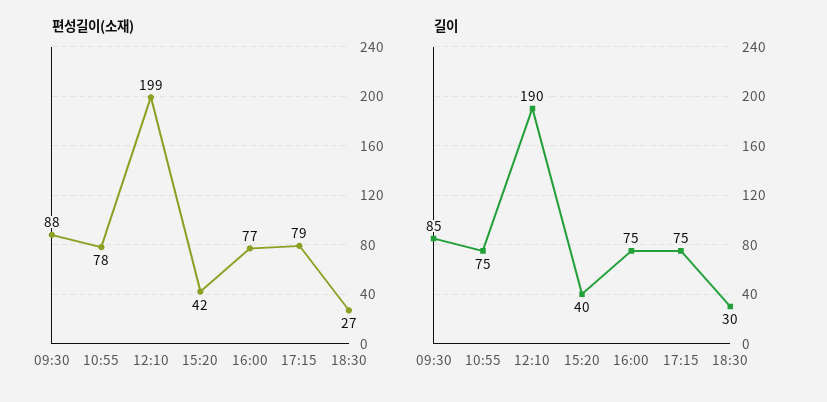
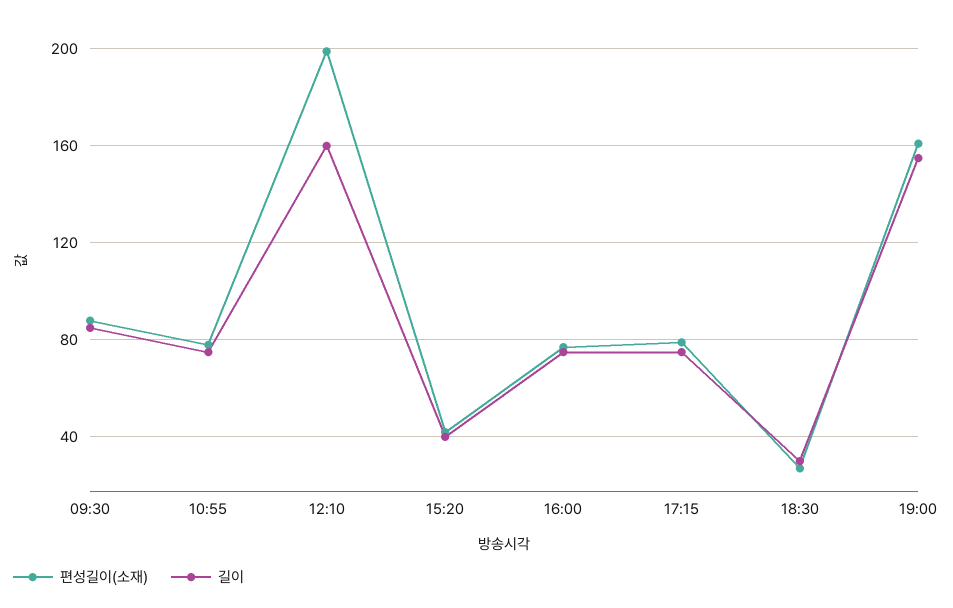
길이, 12:10: 190 -> 160
편성길이(소재), 19:00: none -> 160
길이, 19:00: none -> 155

